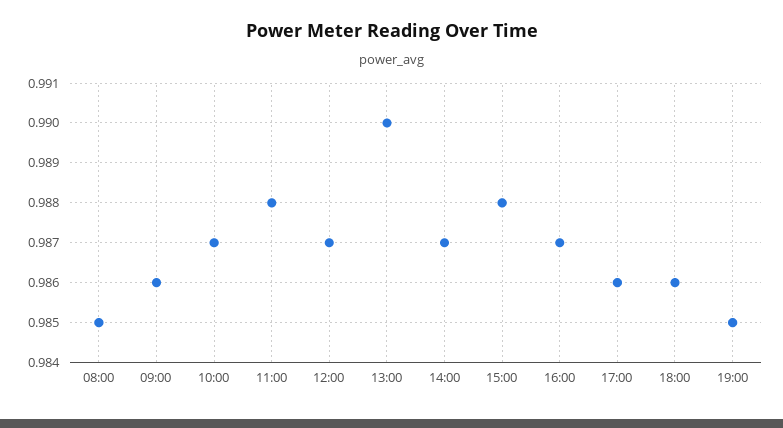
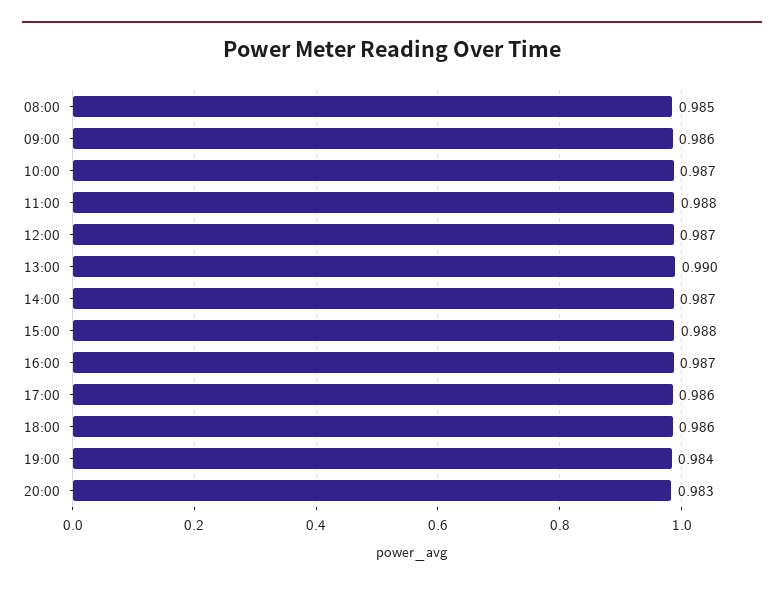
19:00: 0.985 -> 0.984
20:00: none -> 0.983

